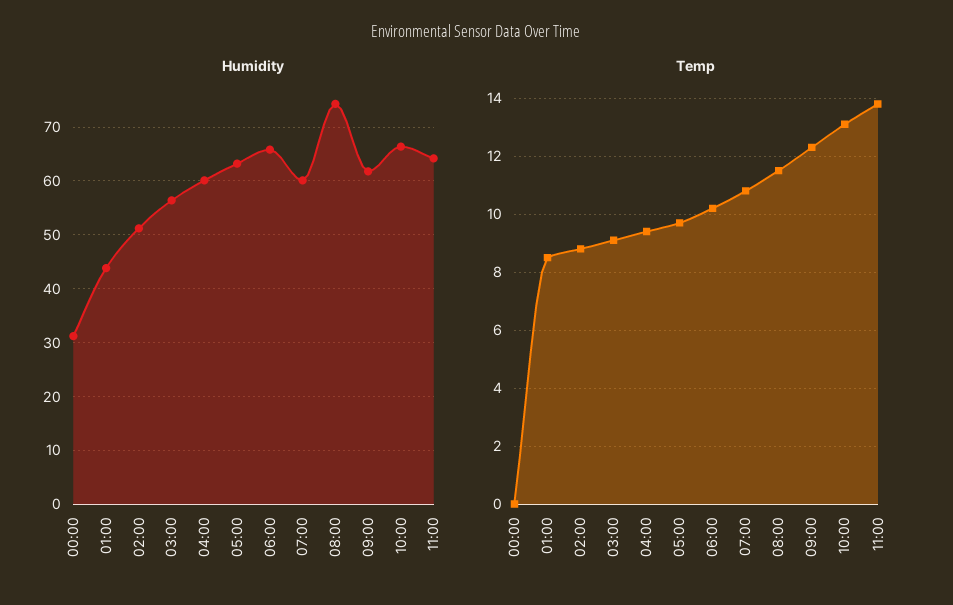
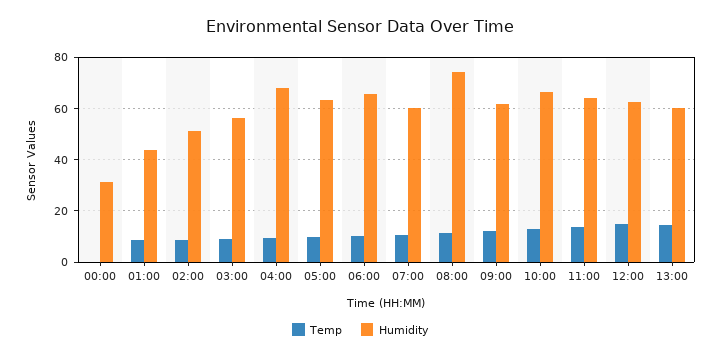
Humidity, 04:00: 60 -> 67.5
Temp, 12:00: none -> 15
Humidity, 12:00: none -> 62.5
Temp, 13:00: none -> 15
Humidity, 13:00: none -> 60

